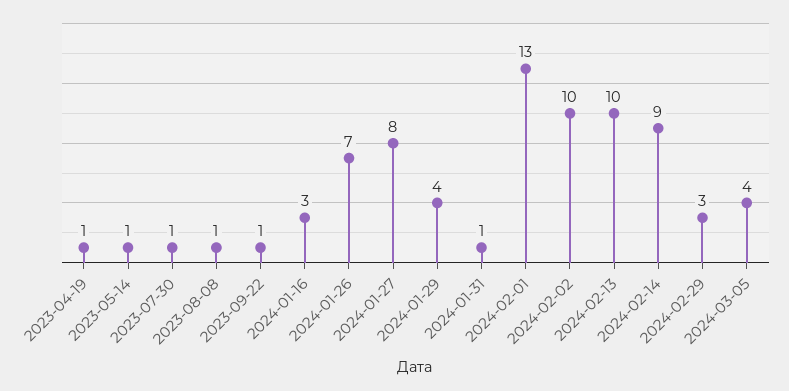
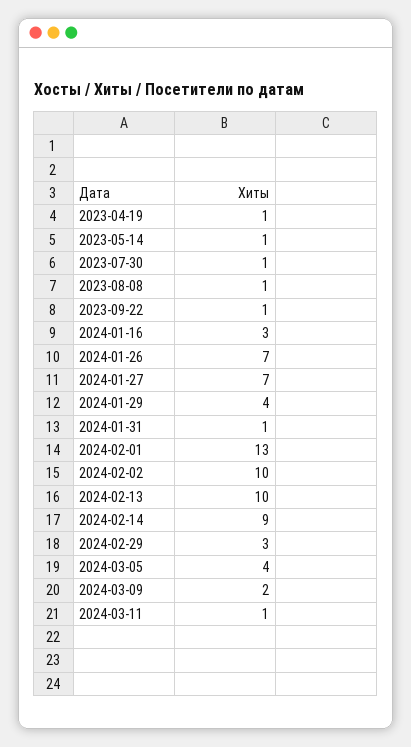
2024-01-27: 8 -> 7
2024-03-09: none -> 2
2024-03-11: none -> 1

